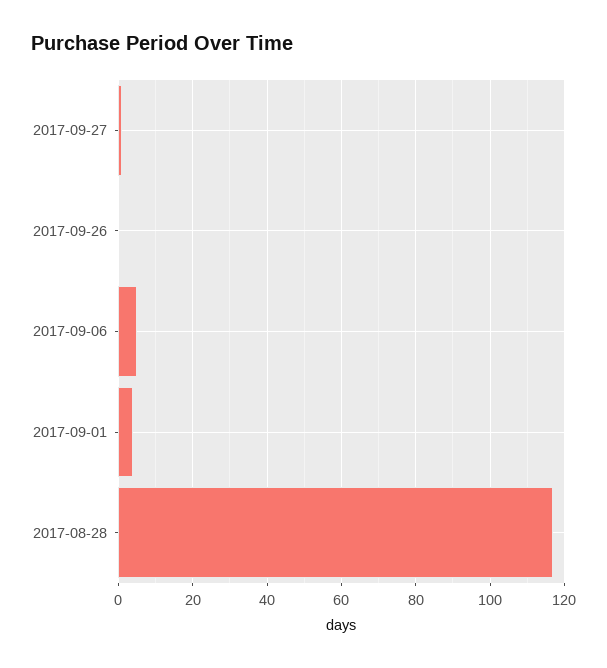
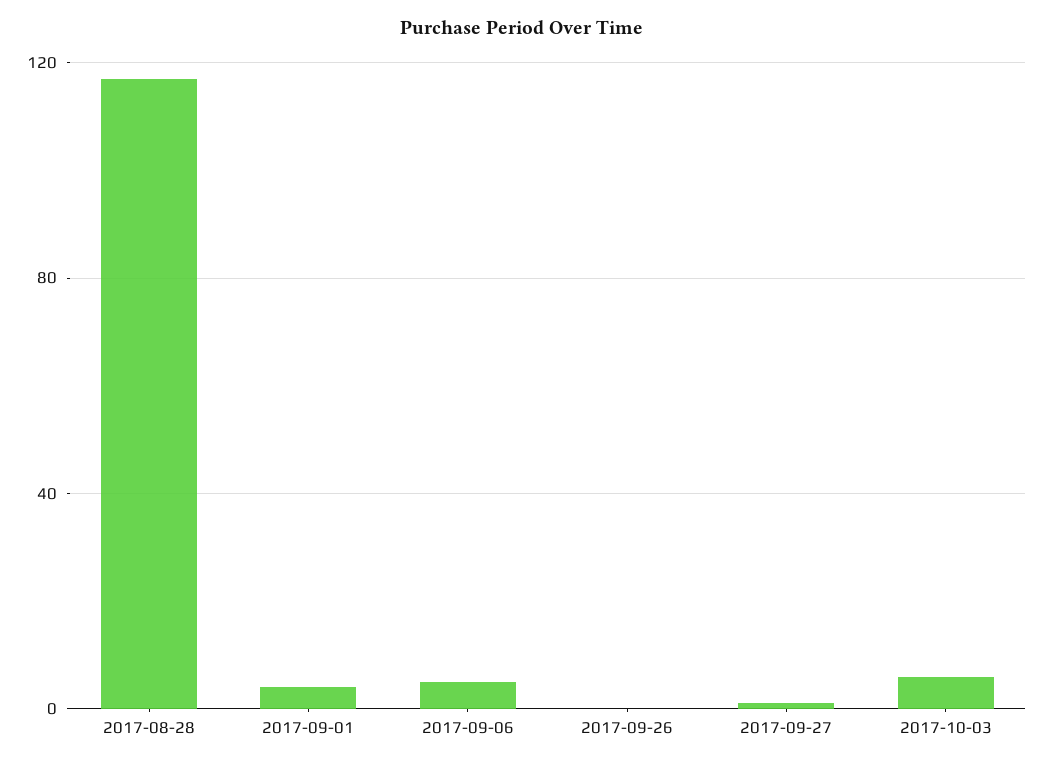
2017-10-03: none -> 5

